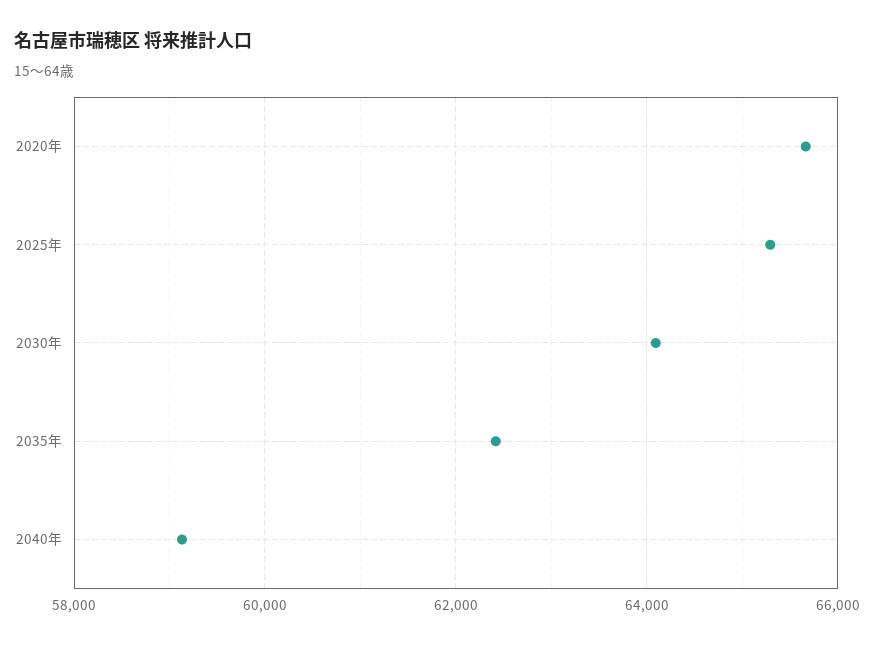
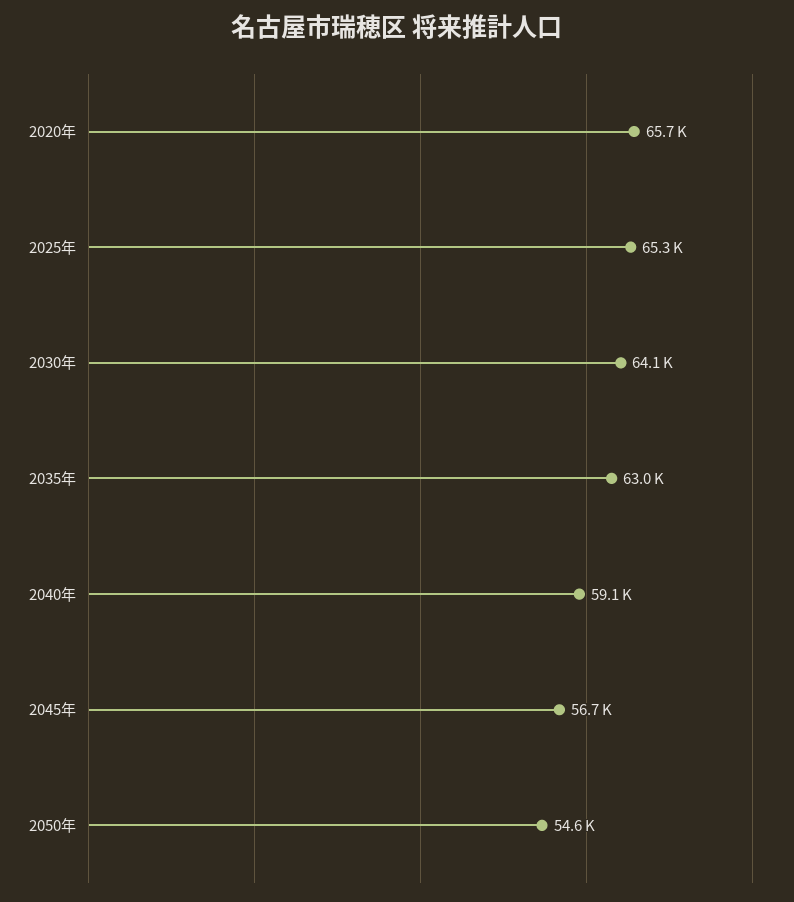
2035年: 62400 -> 63000
2045年: none -> 56700
2050年: none -> 54600

